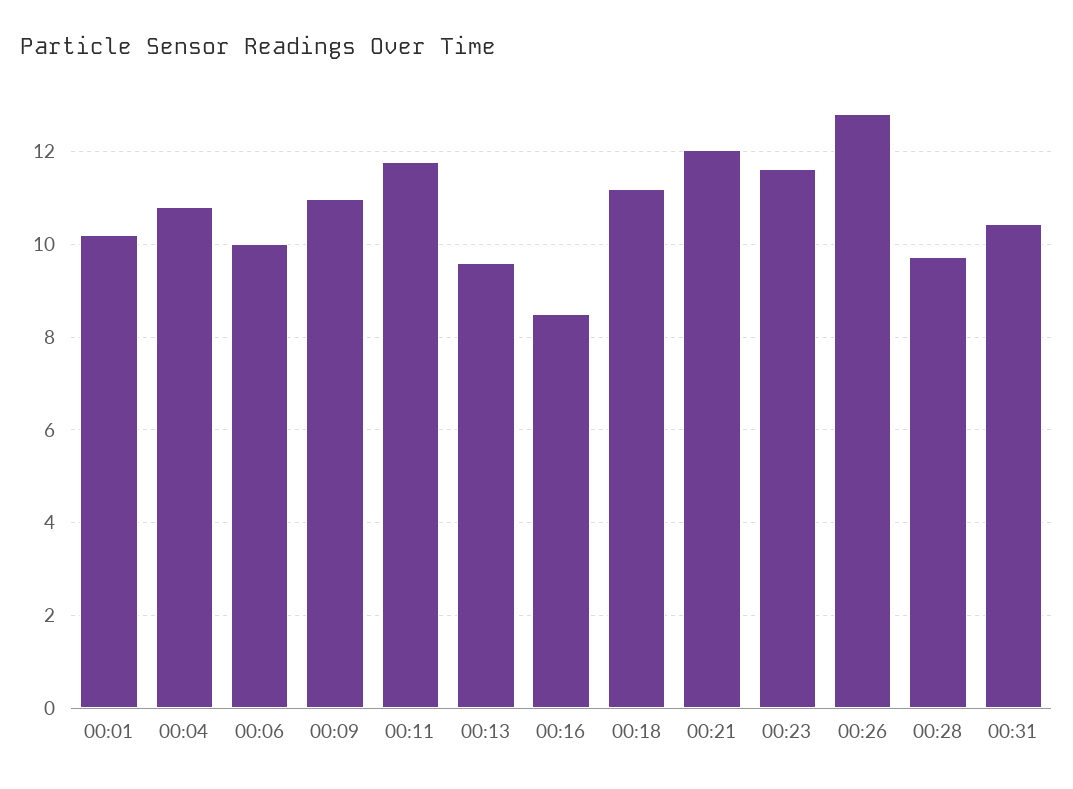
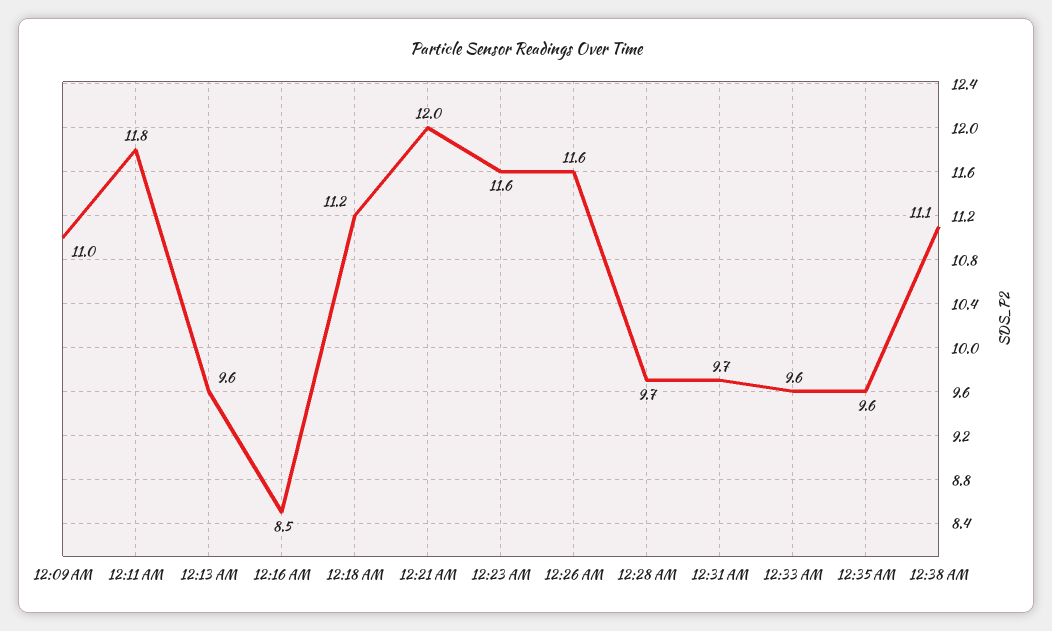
00:01: 10.2 -> none
00:04: 10.8 -> none
00:06: 10 -> none
00:26: 12.8 -> 11.6
00:31: 10.4 -> 9.7
12:33 AM: none -> 9.6
12:35 AM: none -> 9.6
12:38 AM: none -> 11.1

